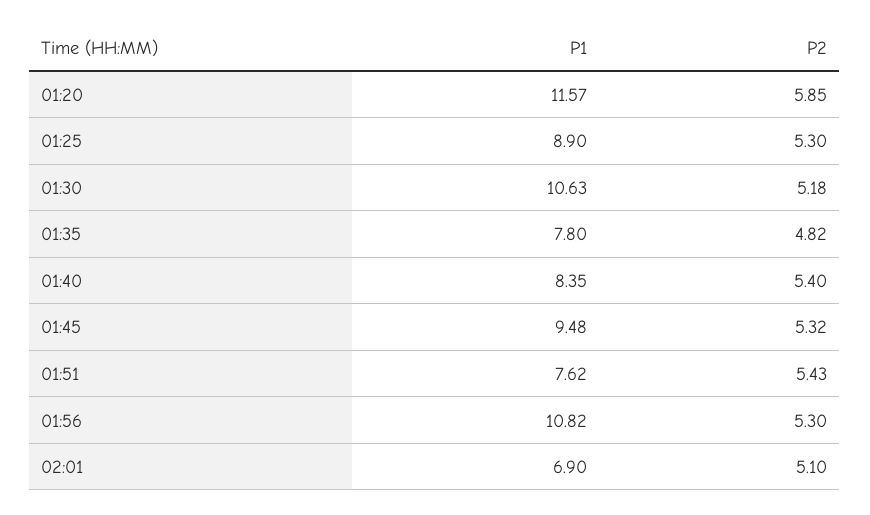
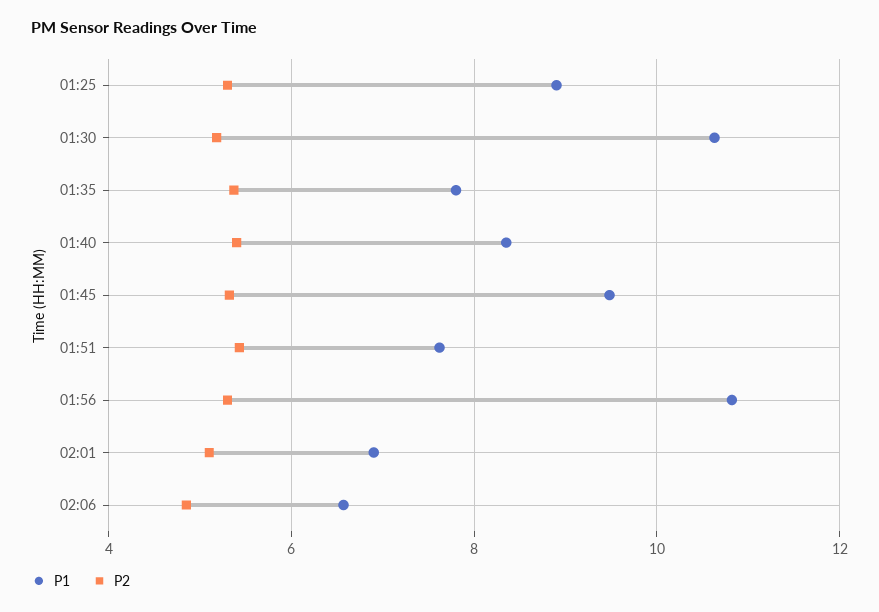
P1, 01:20: 11.57 -> none
P2, 01:20: 5.85 -> none
P2, 01:35: 4.82 -> 5.4
P1, 02:06: none -> 6.6
P2, 02:06: none -> 4.8

